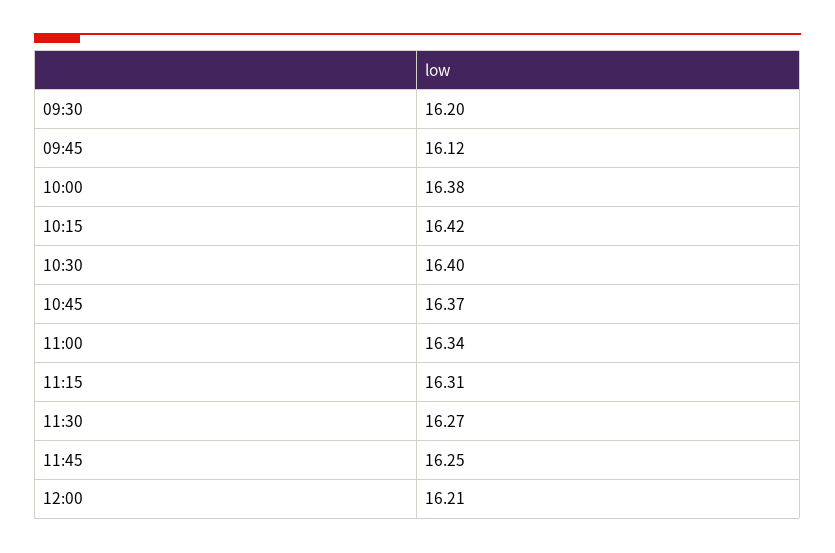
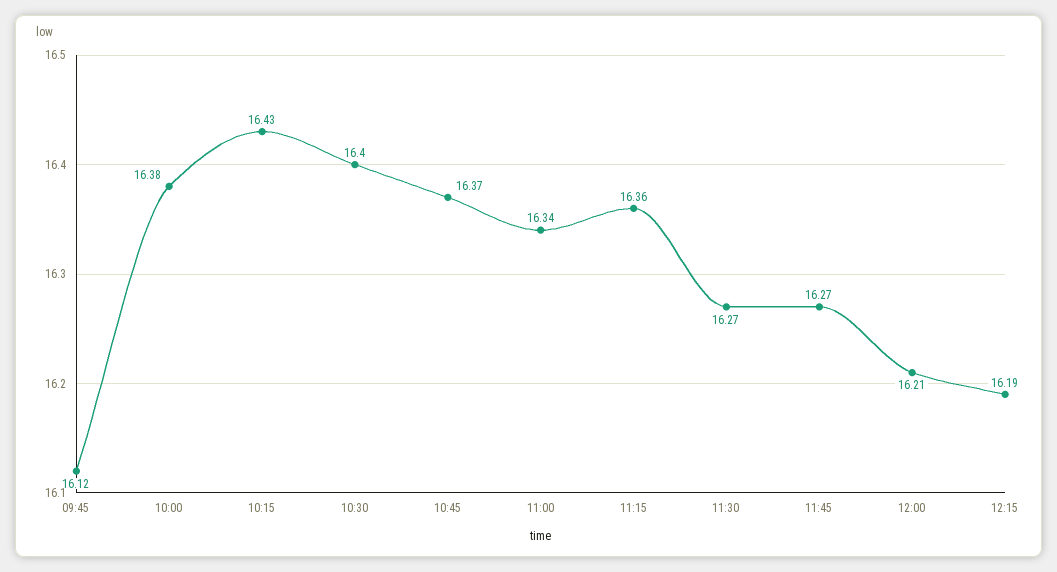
09:30: 16.2 -> none
10:15: 16.42 -> 16.43
11:15: 16.31 -> 16.36
11:45: 16.25 -> 16.27
12:15: none -> 16.19

